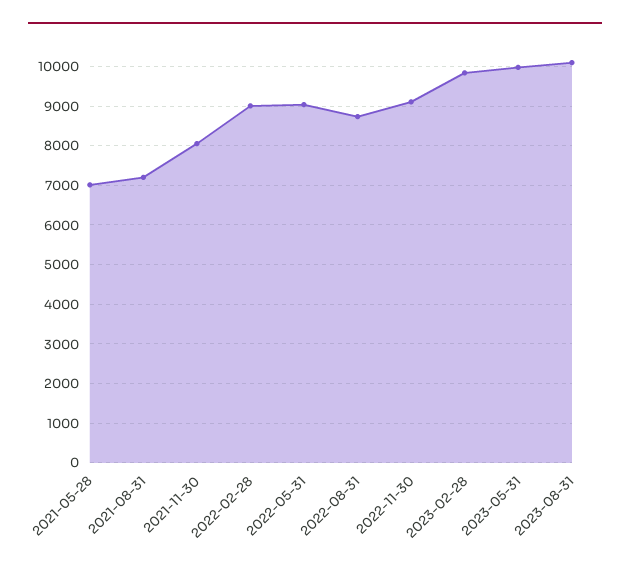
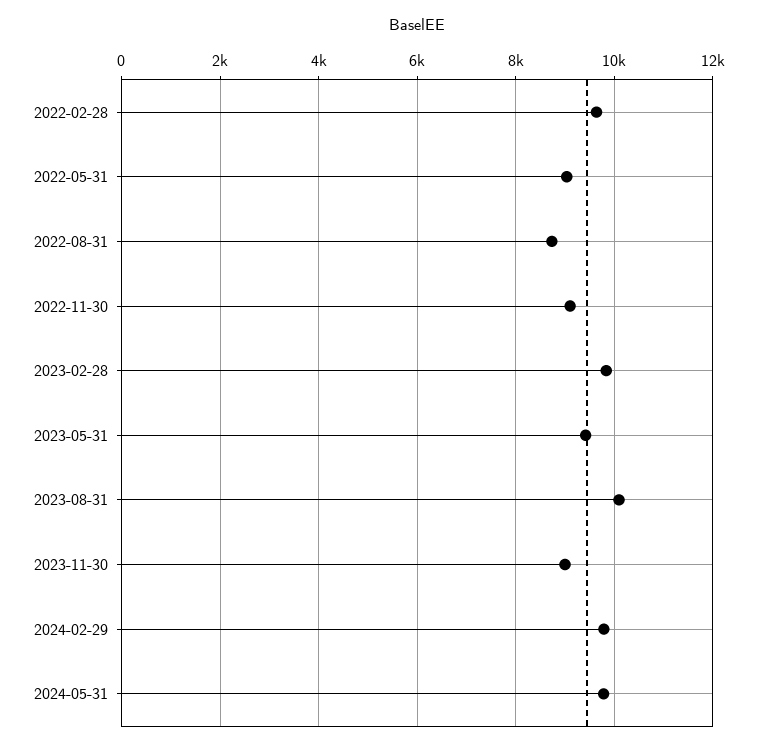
2021-05-28: 7000 -> none
2021-08-31: 7200 -> none
2021-11-30: 8000 -> none
2022-02-28: 9000 -> 9600
2023-05-31: 10000 -> 9400
2023-11-30: none -> 9000
2024-02-29: none -> 9800
2024-05-31: none -> 9800

